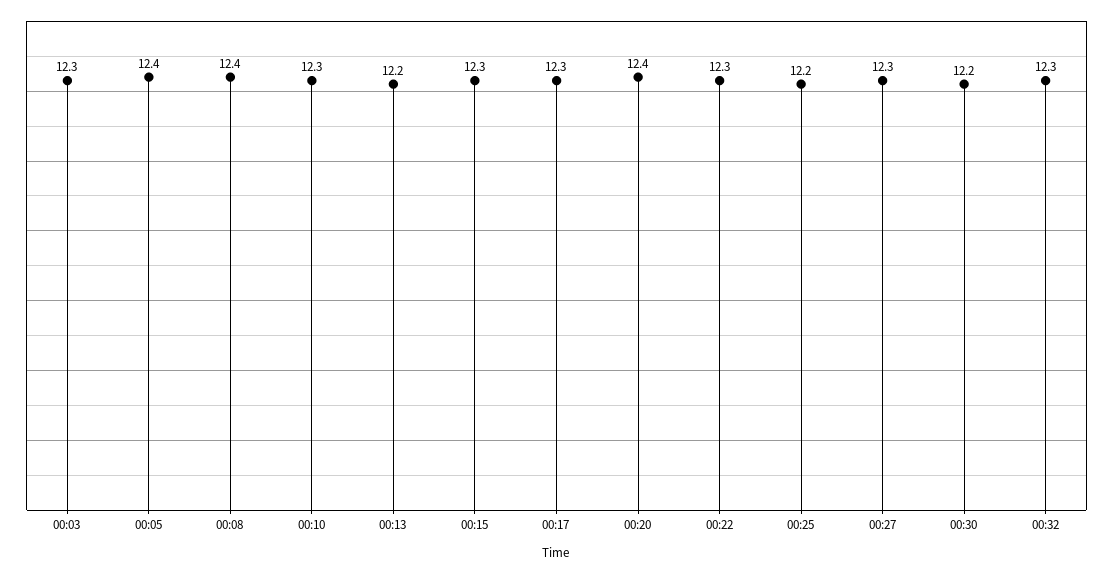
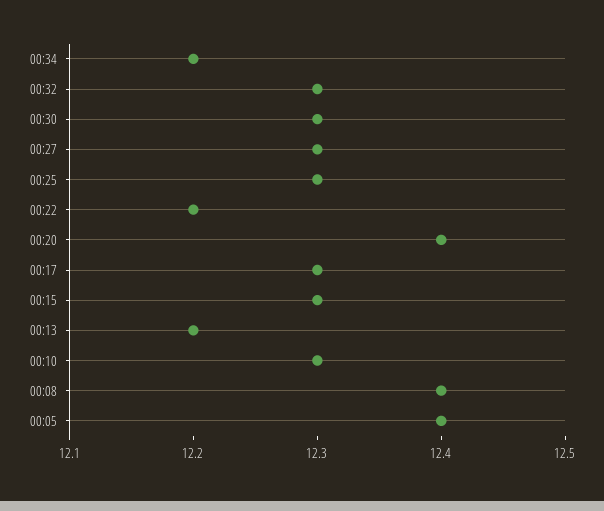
00:03: 12.3 -> none
00:22: 12.3 -> 12.2
00:25: 12.2 -> 12.3
00:30: 12.2 -> 12.3
00:34: none -> 12.2

